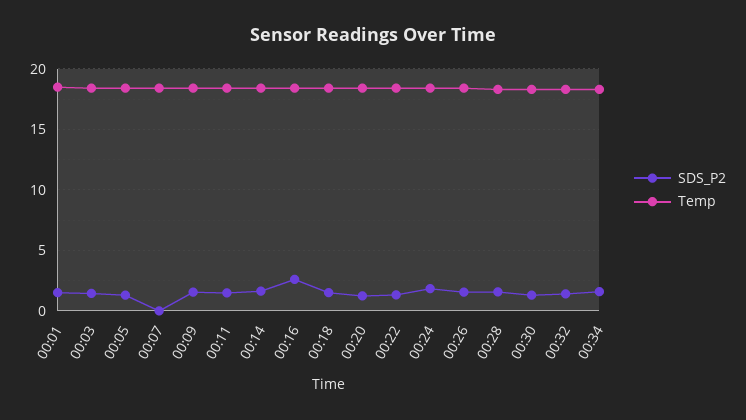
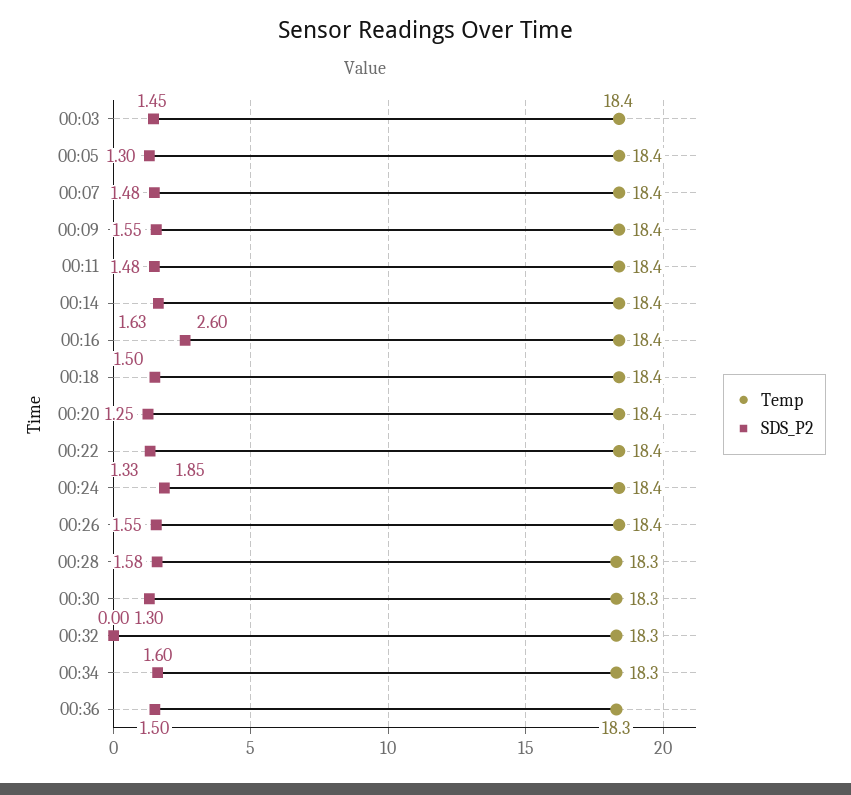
SDS_P2, 00:01: 1.5 -> none
Temp, 00:01: 18.5 -> none
SDS_P2, 00:07: 0 -> 1.48
SDS_P2, 00:32: 1.5 -> 0
Temp, 00:36: none -> 18.3
SDS_P2, 00:36: none -> 1.5

